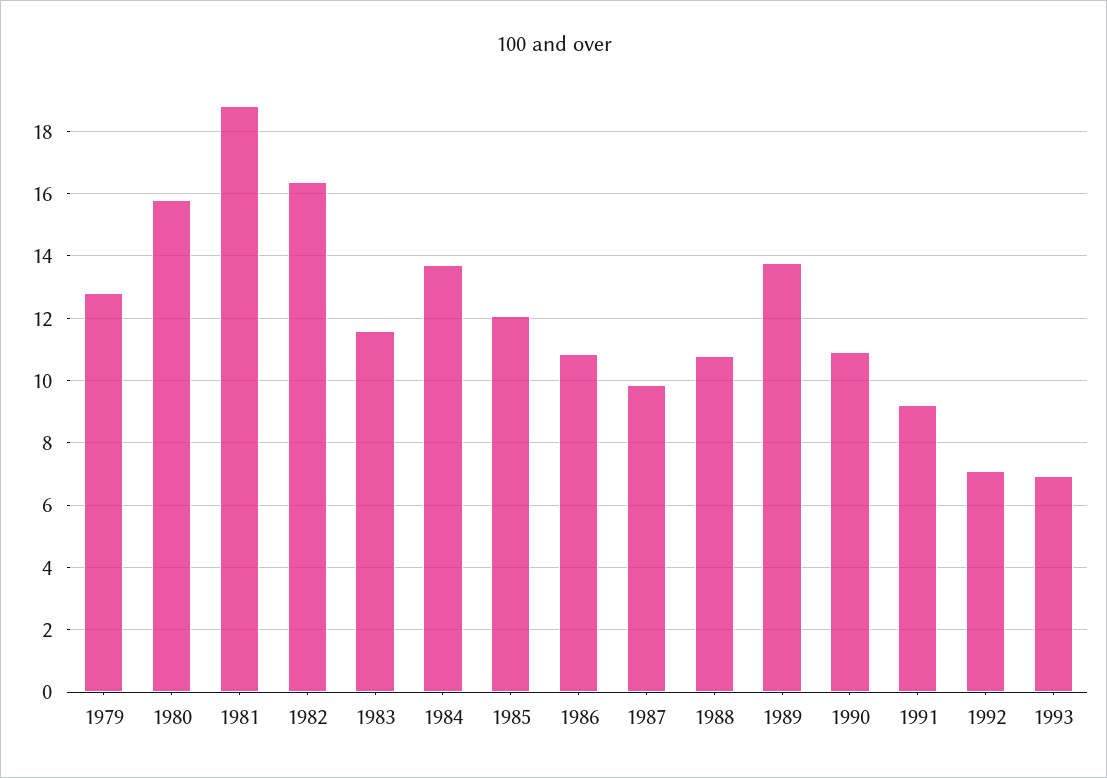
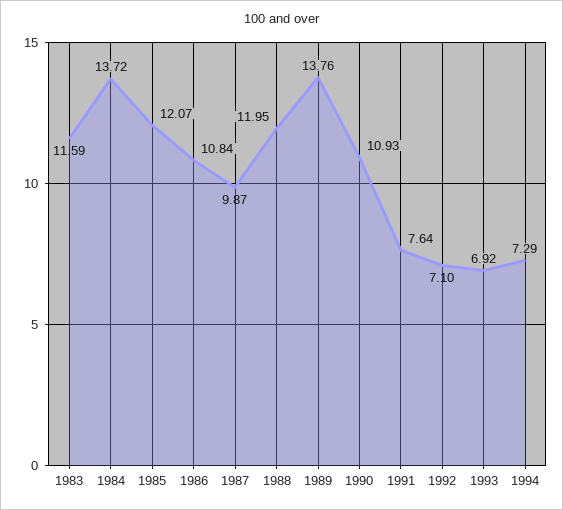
1979: 12.8 -> none
1980: 15.8 -> none
1981: 18.8 -> none
1982: 16.4 -> none
1988: 10.8 -> 11.95
1991: 9.2 -> 7.64
1994: none -> 7.29

